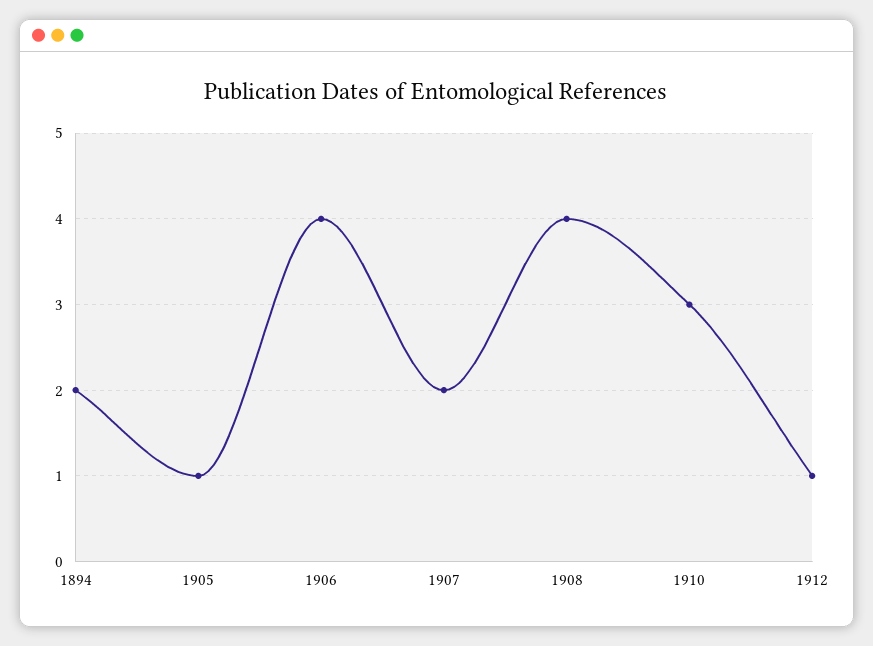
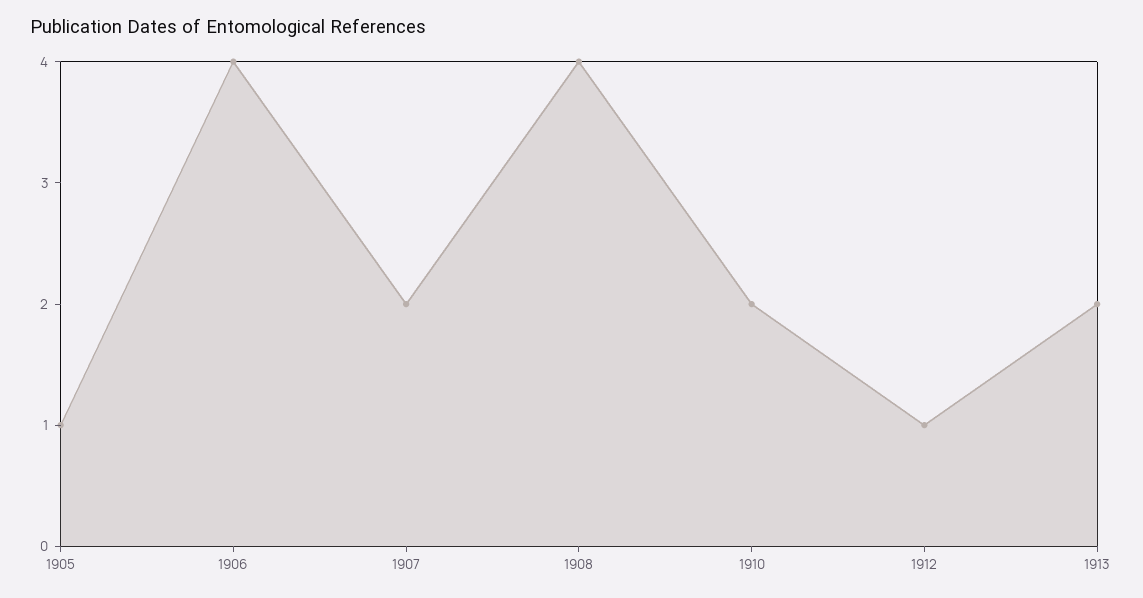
1894: 2 -> none
1910: 3 -> 2
1913: none -> 2

